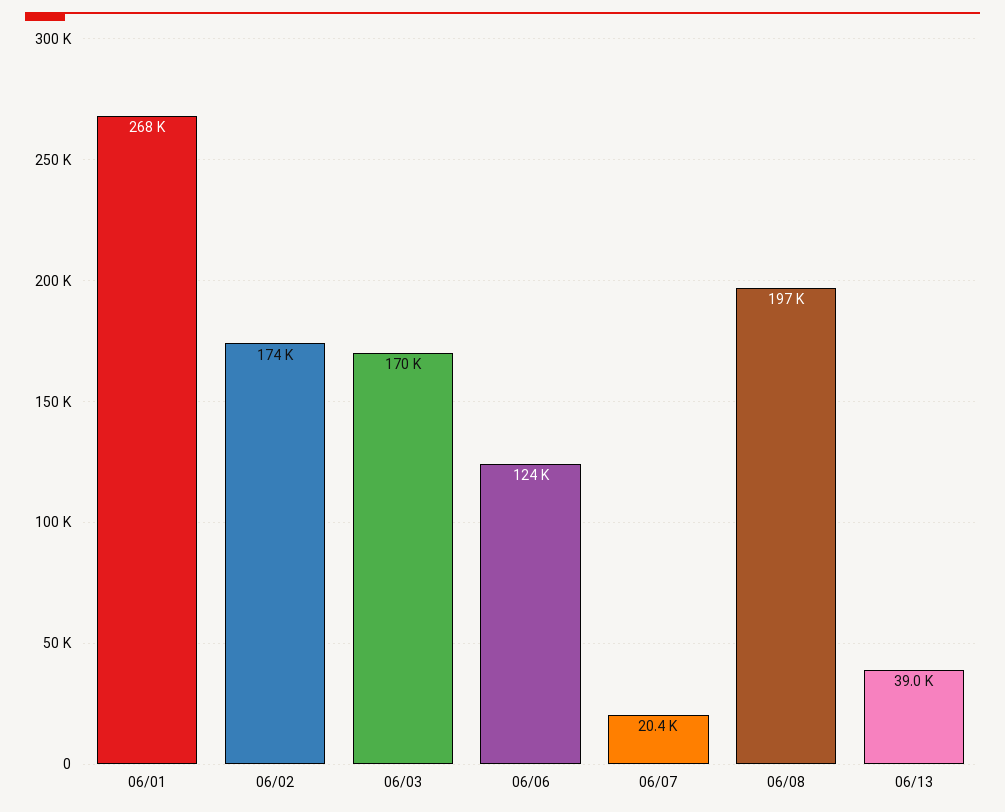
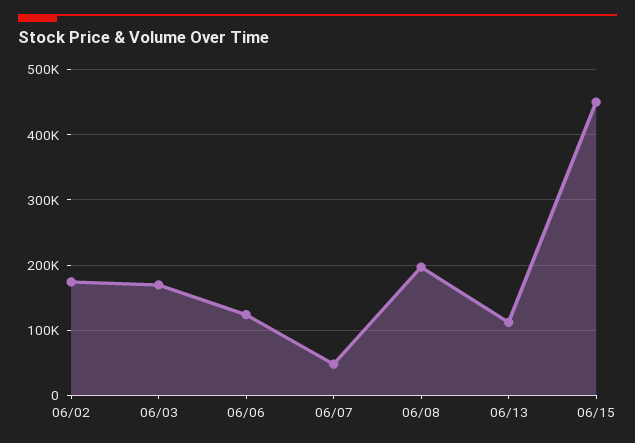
06/01: 268000 -> none
06/07: 20400 -> 50000
06/13: 39000 -> 110000
06/15: none -> 450000

